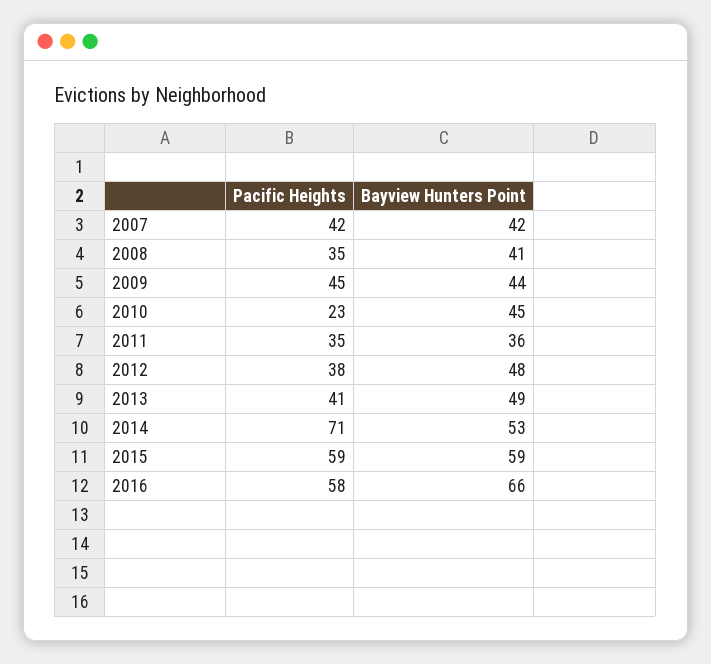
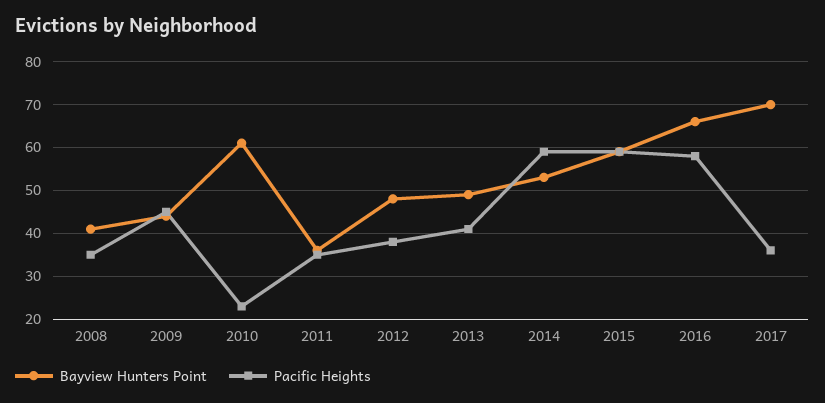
Pacific Heights, 2007: 42 -> none
Bayview Hunters Point, 2007: 42 -> none
Bayview Hunters Point, 2010: 45 -> 60
Pacific Heights, 2014: 71 -> 60
Bayview Hunters Point, 2017: none -> 70
Pacific Heights, 2017: none -> 35

